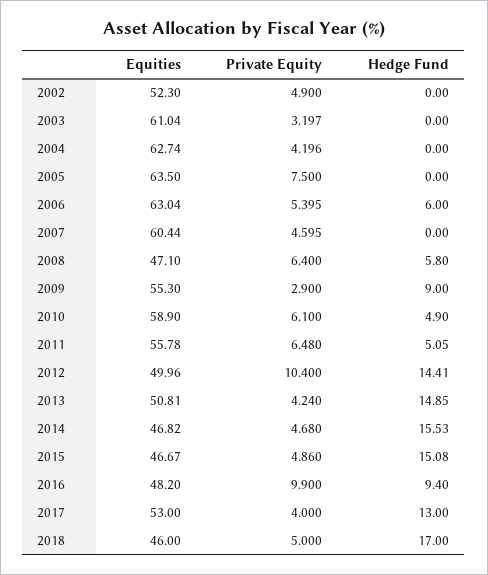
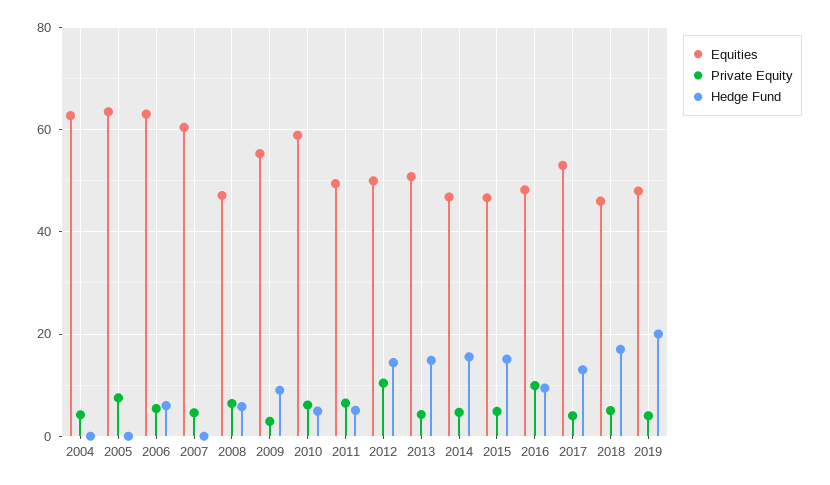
Equities, 2002: 52.3 -> none
Private Equity, 2002: 4.9 -> none
Hedge Fund, 2002: 0 -> none
Equities, 2003: 61.04 -> none
Private Equity, 2003: 3.197 -> none
Hedge Fund, 2003: 0 -> none
Equities, 2011: 55.78 -> 50
Equities, 2019: none -> 48
Private Equity, 2019: none -> 4
Hedge Fund, 2019: none -> 20

